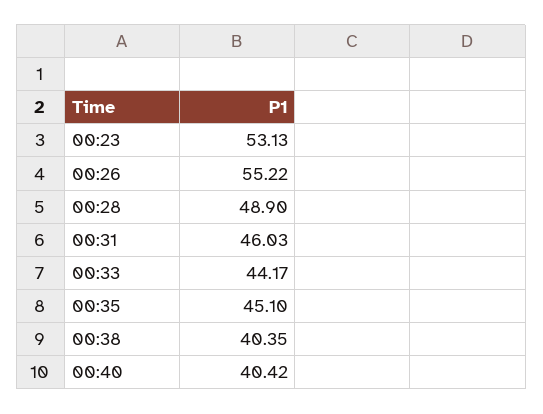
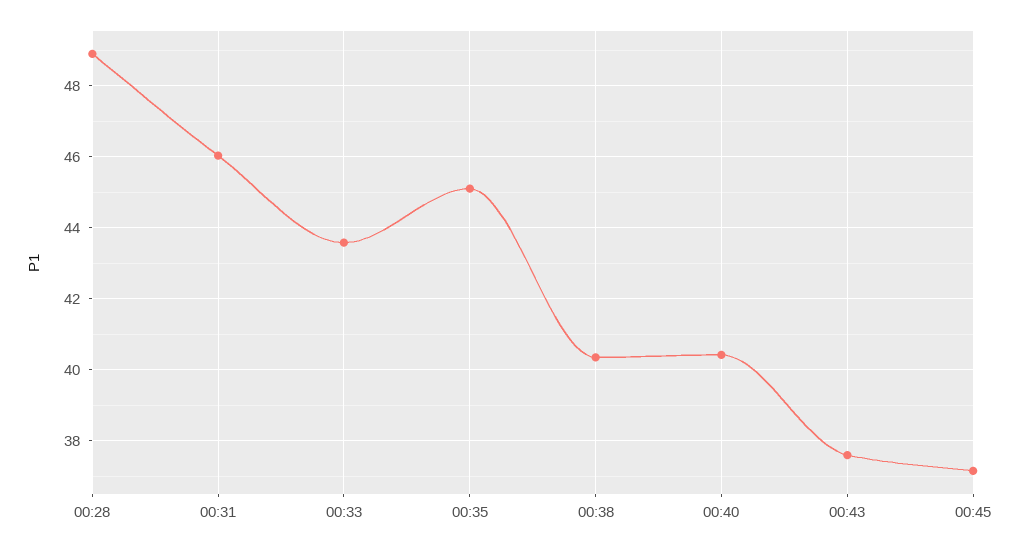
00:23: 53.13 -> none
00:26: 55.22 -> none
00:33: 44.17 -> 43.6
00:43: none -> 37.6
00:45: none -> 37.2

